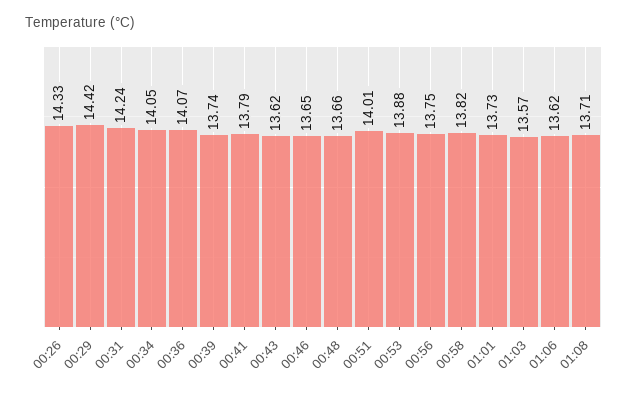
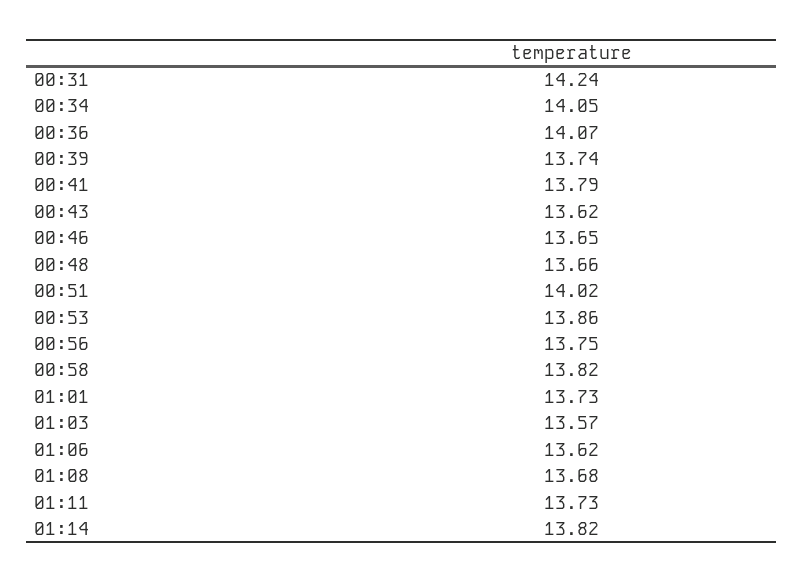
00:26: 14.33 -> none
00:29: 14.42 -> none
00:51: 14.01 -> 14.02
00:53: 13.88 -> 13.86
01:08: 13.71 -> 13.68
01:11: none -> 13.73
01:14: none -> 13.82

